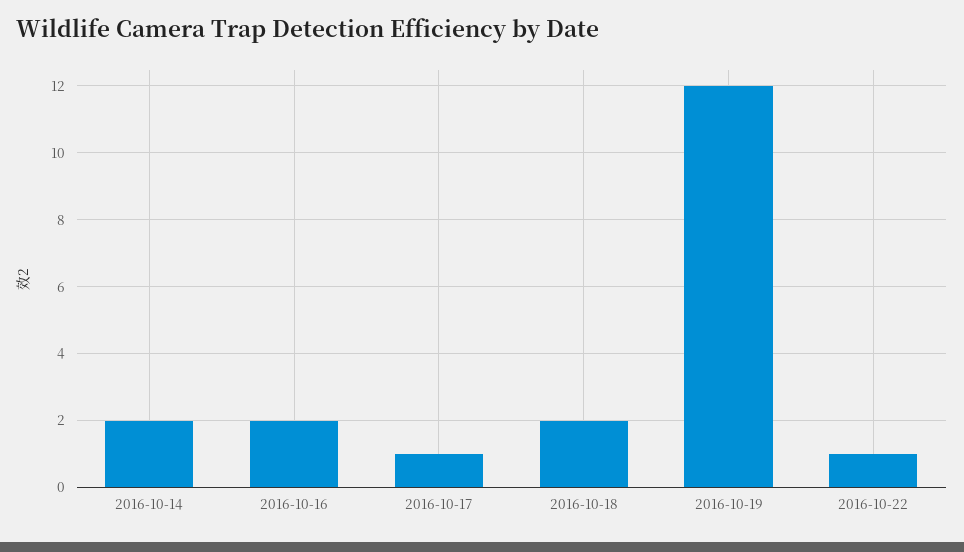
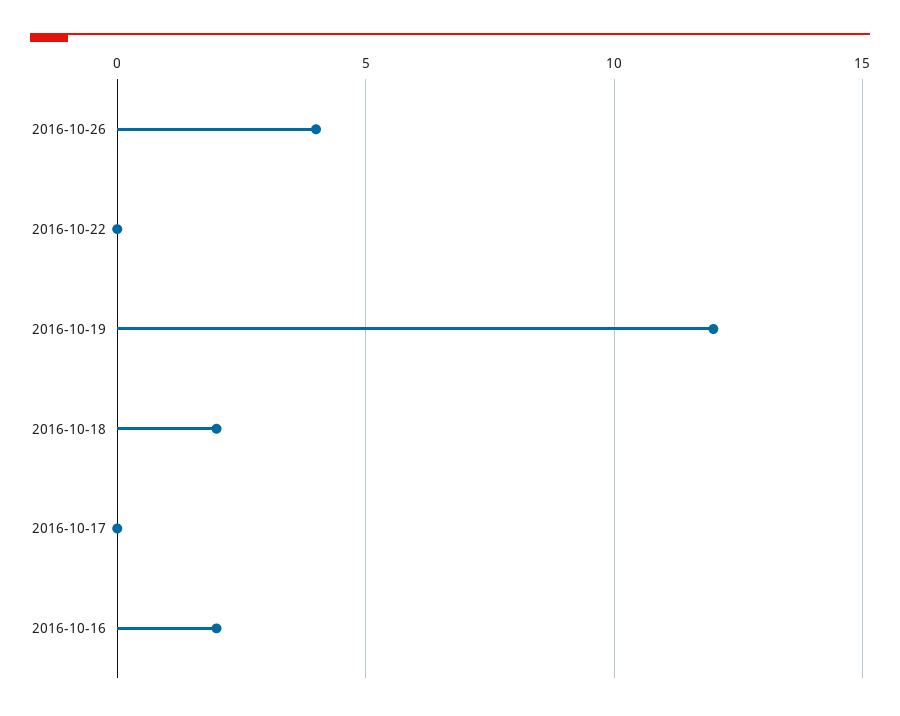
2016-10-14: 2 -> none
2016-10-17: 1 -> 0
2016-10-22: 1 -> 0
2016-10-26: none -> 4

